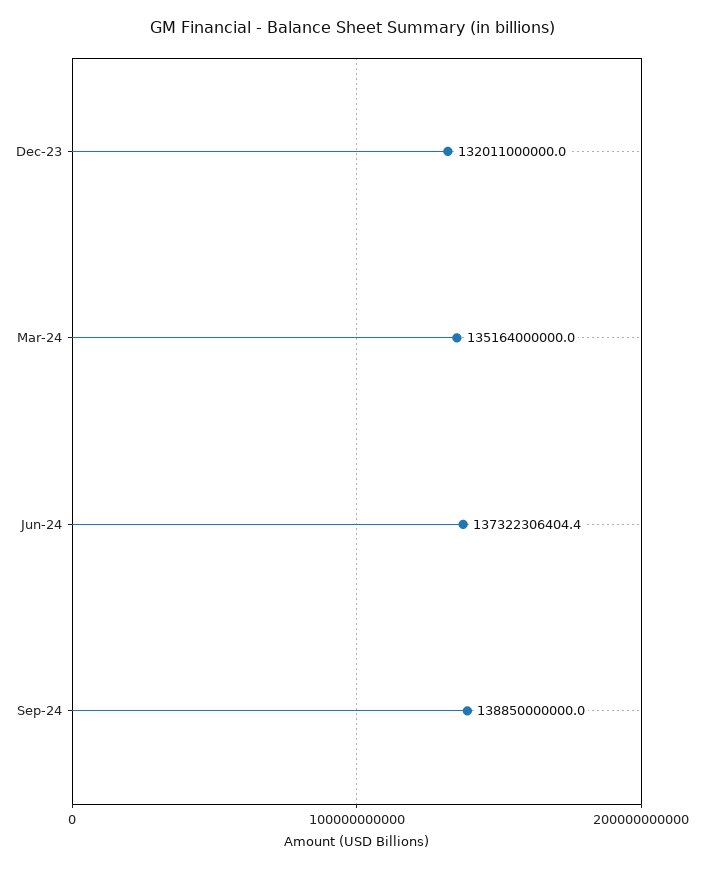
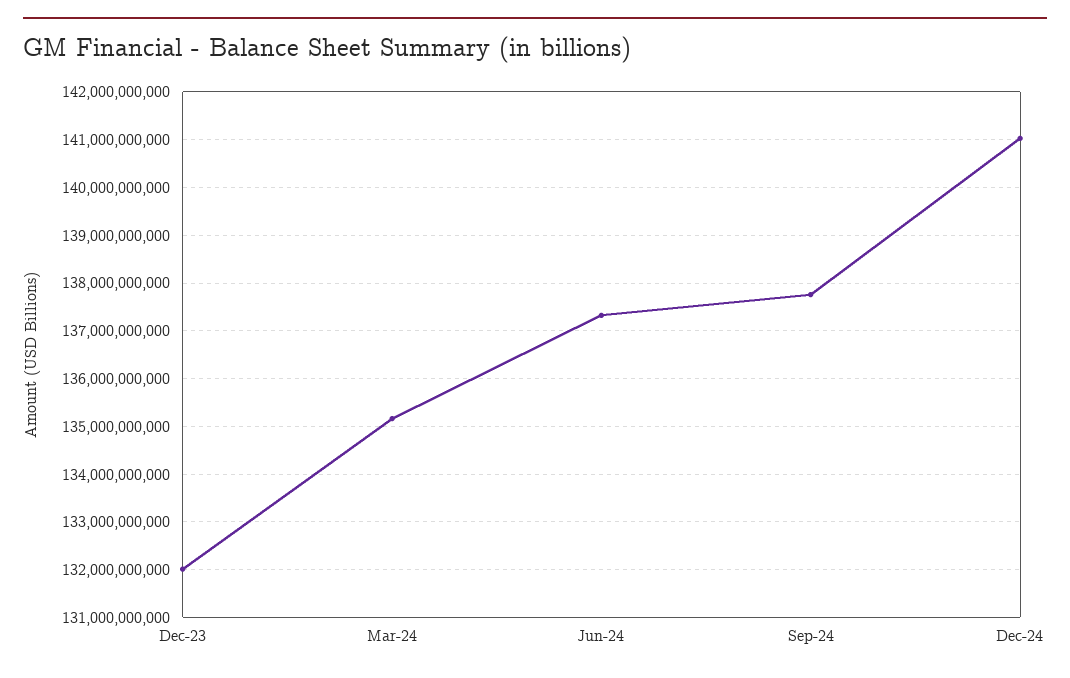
Sep-24: 138850000000 -> 137800000000
Dec-24: none -> 141000000000

